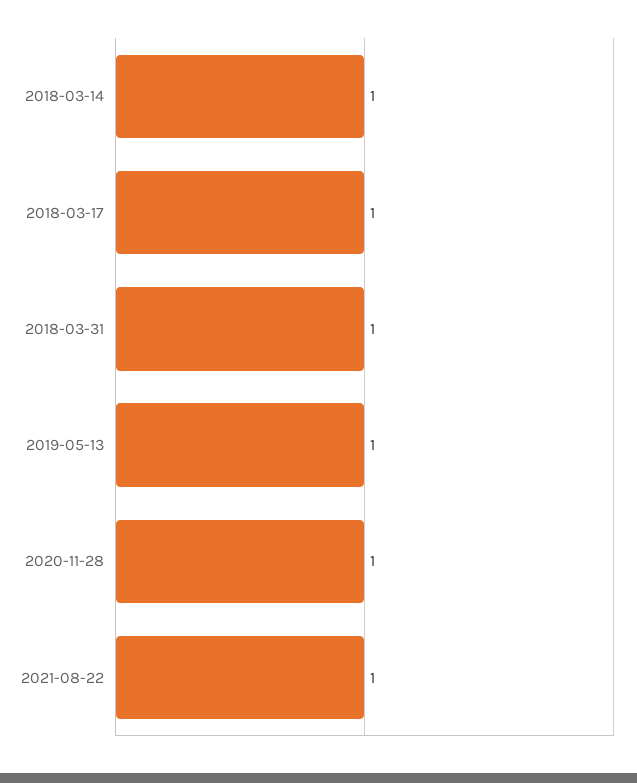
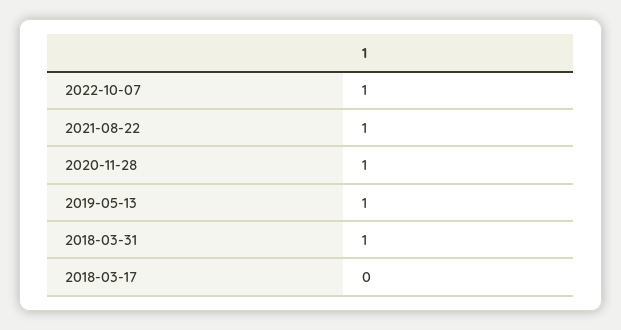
2018-03-14: 1 -> none
2018-03-17: 1 -> 0
2022-10-07: none -> 1

